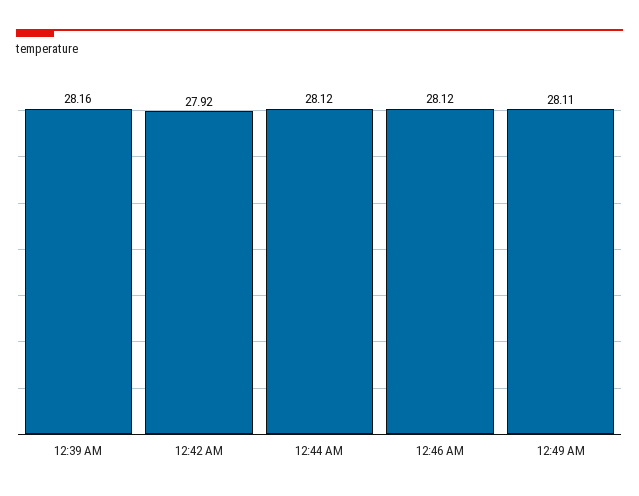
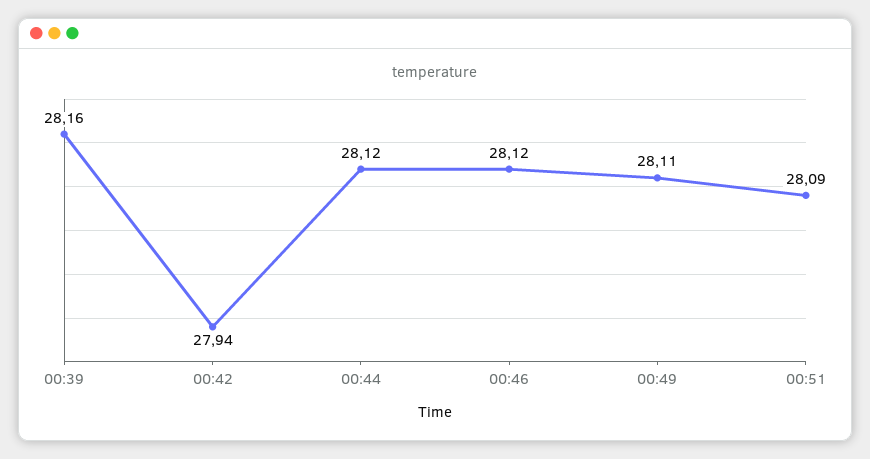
12:42 AM: 27.92 -> 27.94
00:51: none -> 28.09

